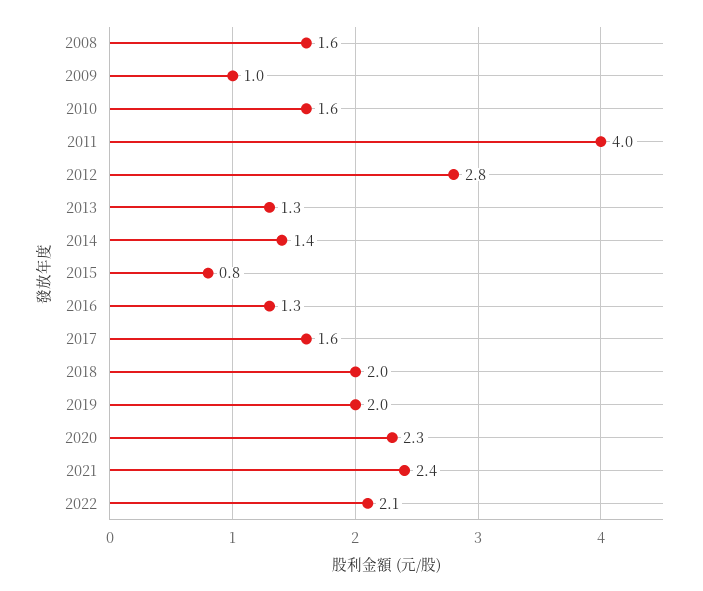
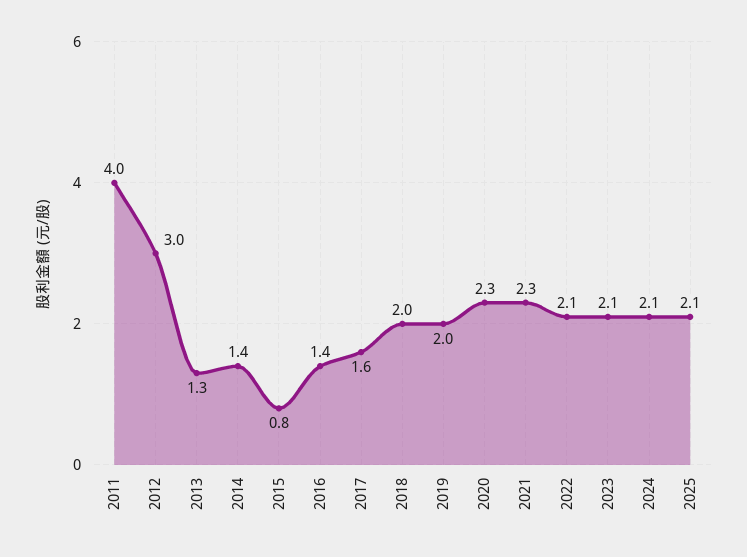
2008: 1.6 -> none
2009: 1 -> none
2010: 1.6 -> none
2012: 2.8 -> 3
2016: 1.3 -> 1.4
2021: 2.4 -> 2.3
2023: none -> 2.1
2024: none -> 2.1
2025: none -> 2.1

